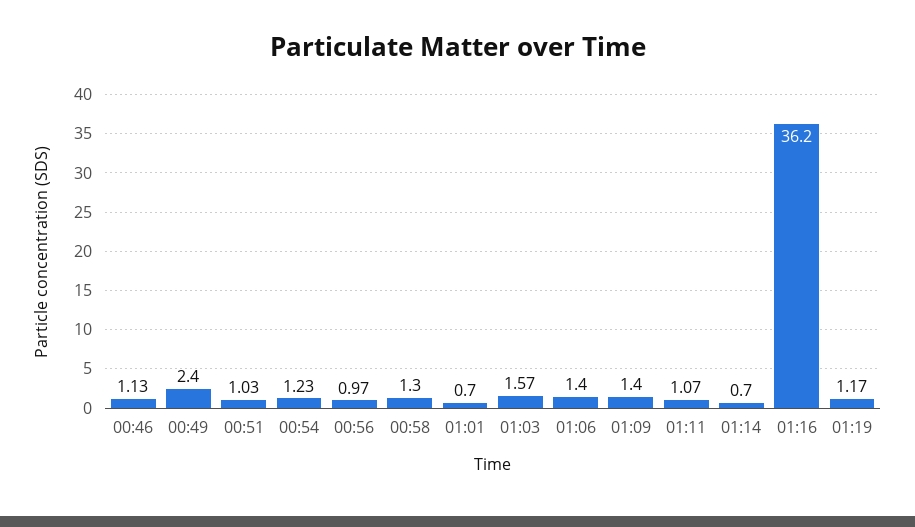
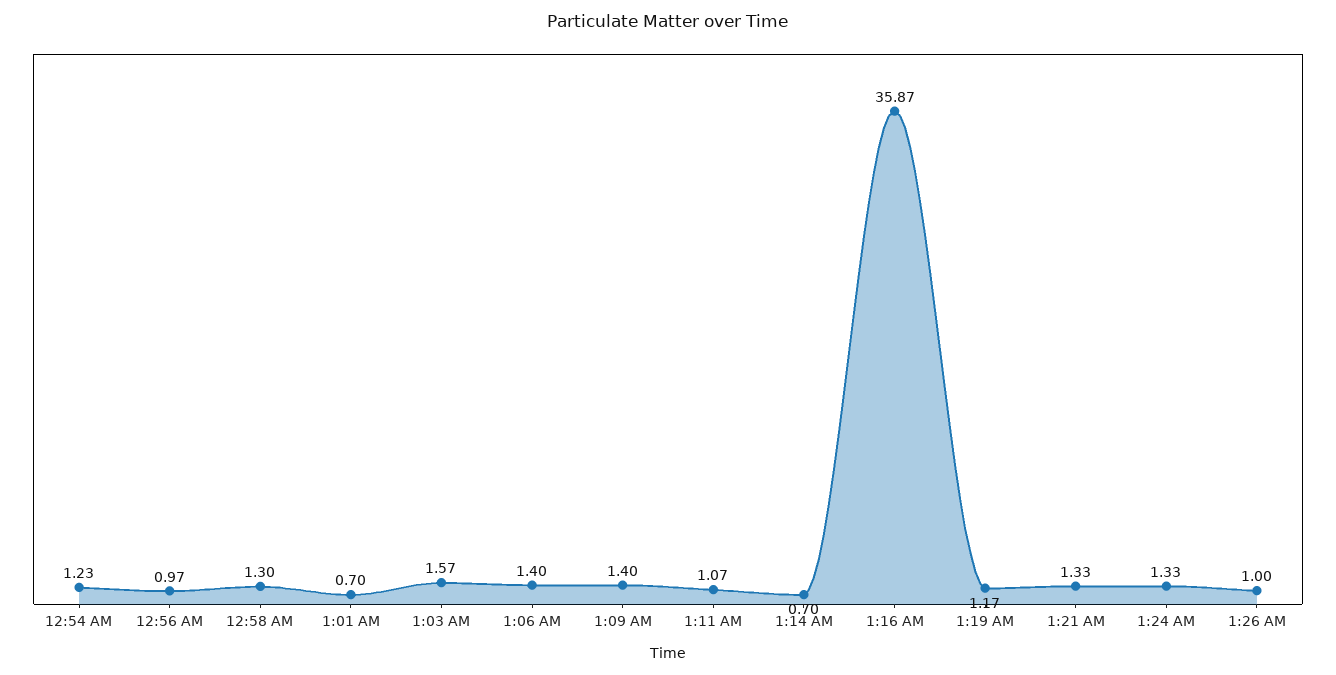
00:46: 1.13 -> none
00:49: 2.4 -> none
00:51: 1.03 -> none
01:16: 36.2 -> 35.87
1:21 AM: none -> 1.33
1:24 AM: none -> 1.33
1:26 AM: none -> 1

